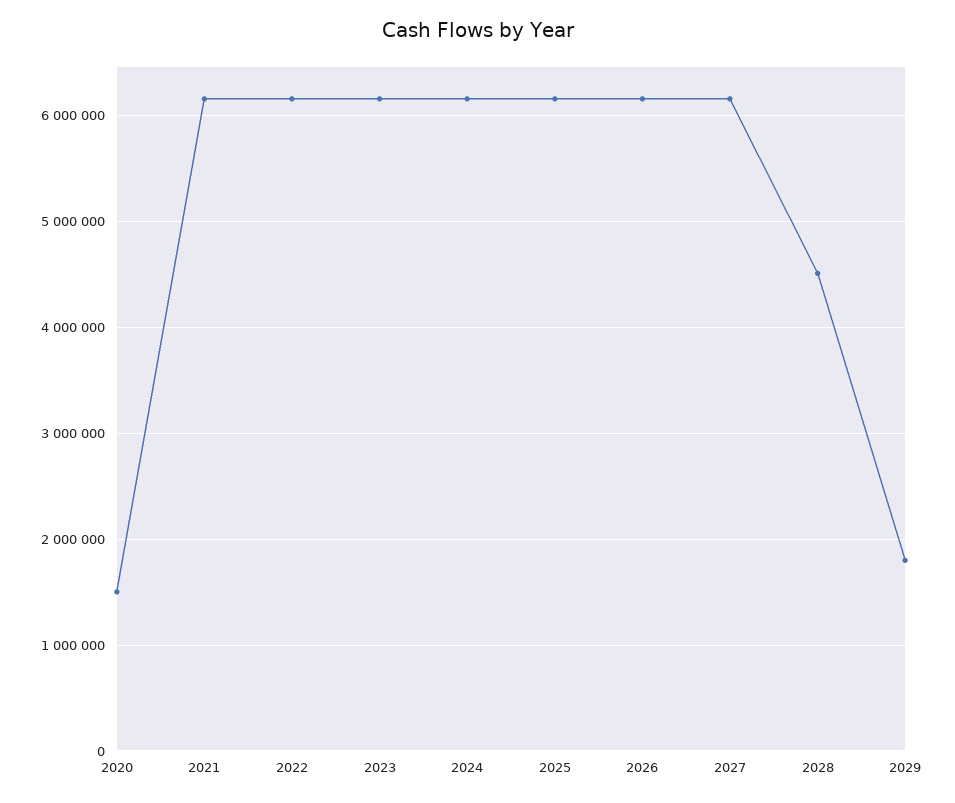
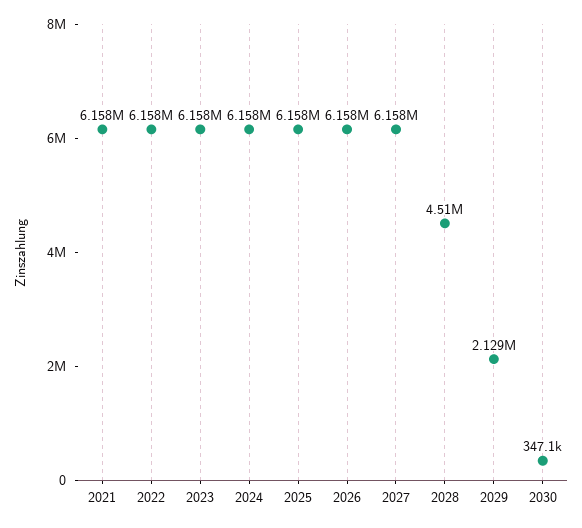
2020: 1500000 -> none
2029: 1800000 -> 2129000
2030: none -> 347100

